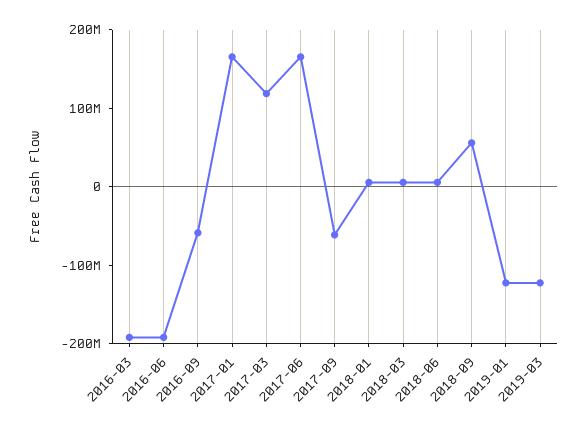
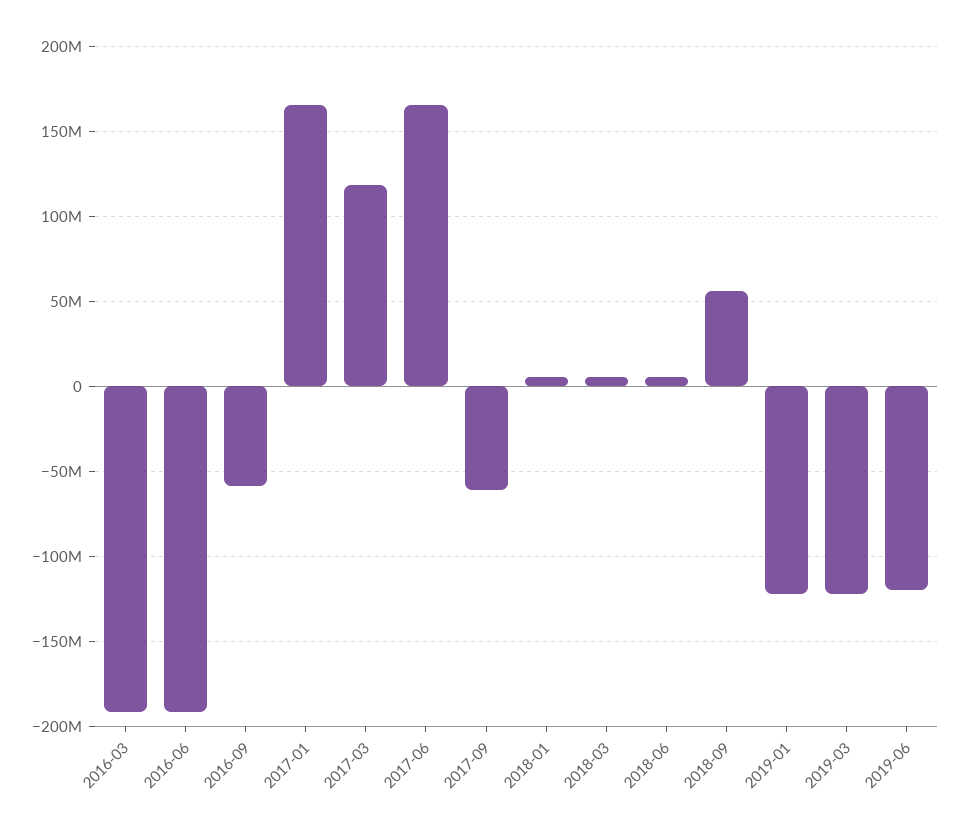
2019-06: none -> -120000000

